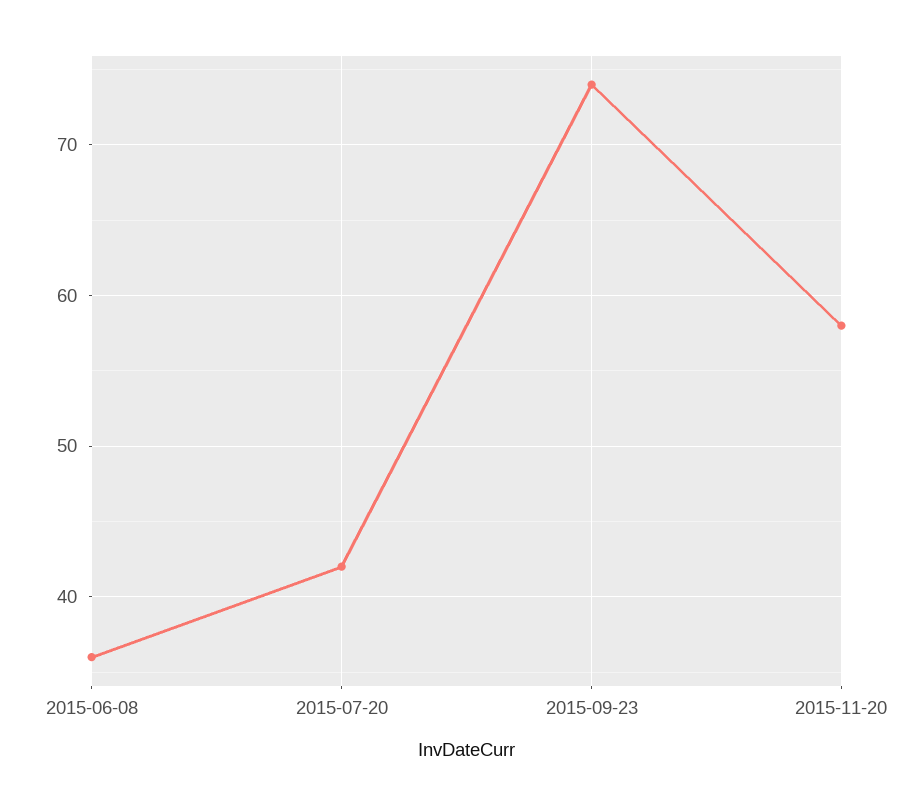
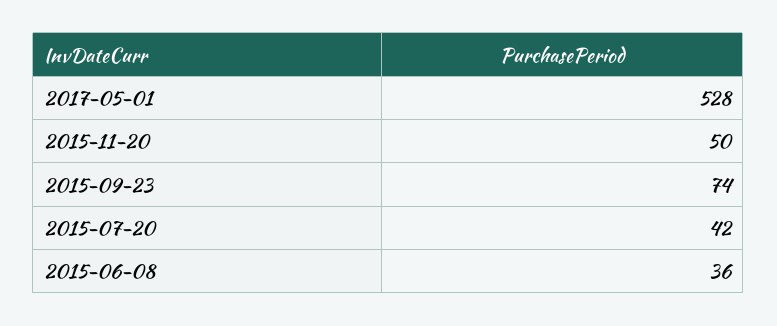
2015-11-20: 58 -> 50
2017-05-01: none -> 528

